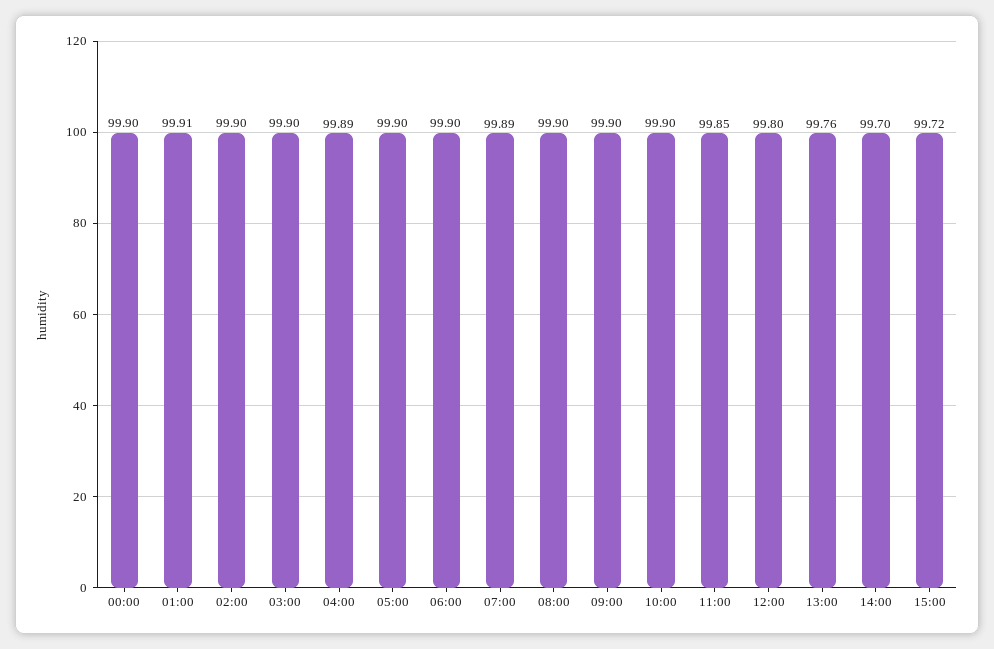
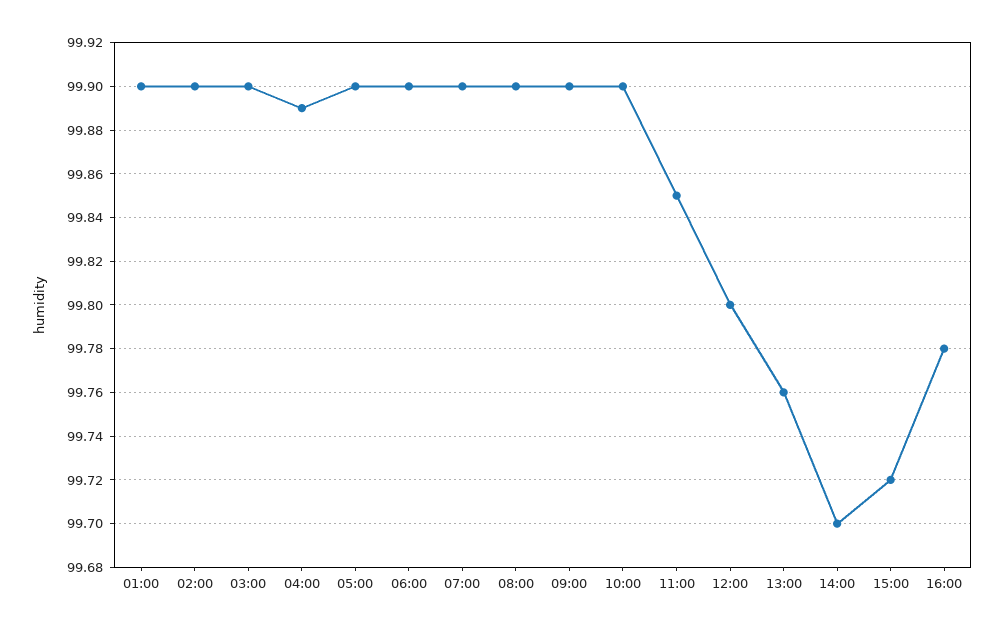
00:00: 99.9 -> none
01:00: 99.91 -> 99.9
07:00: 99.89 -> 99.9
16:00: none -> 99.78

